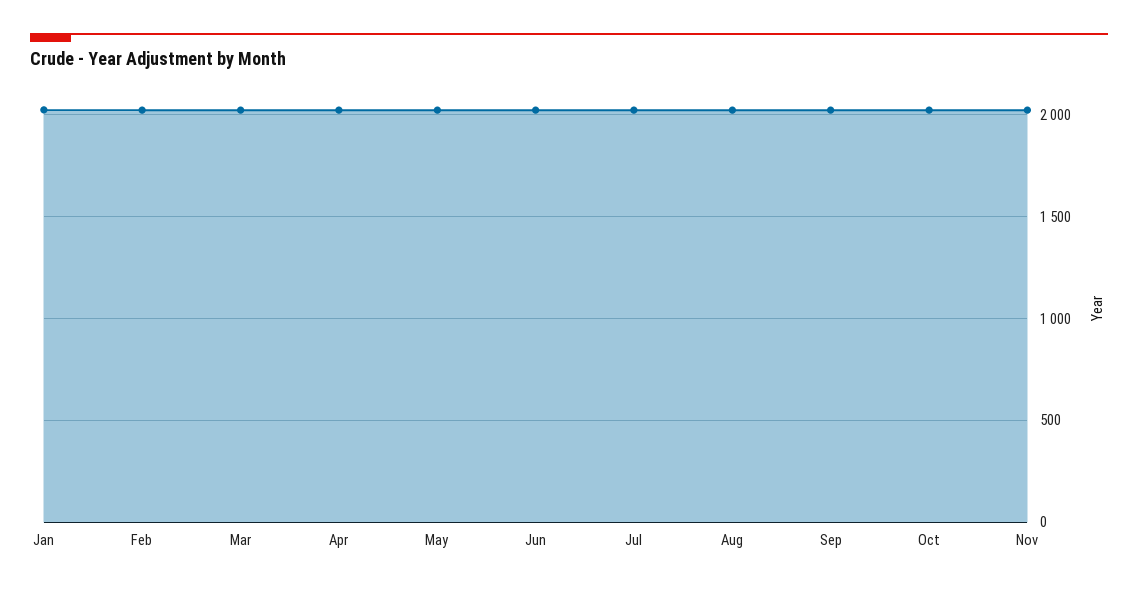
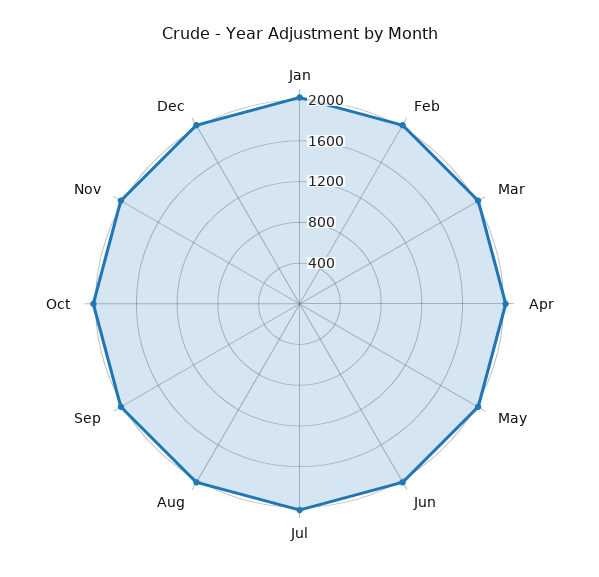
Dec: none -> 2000

